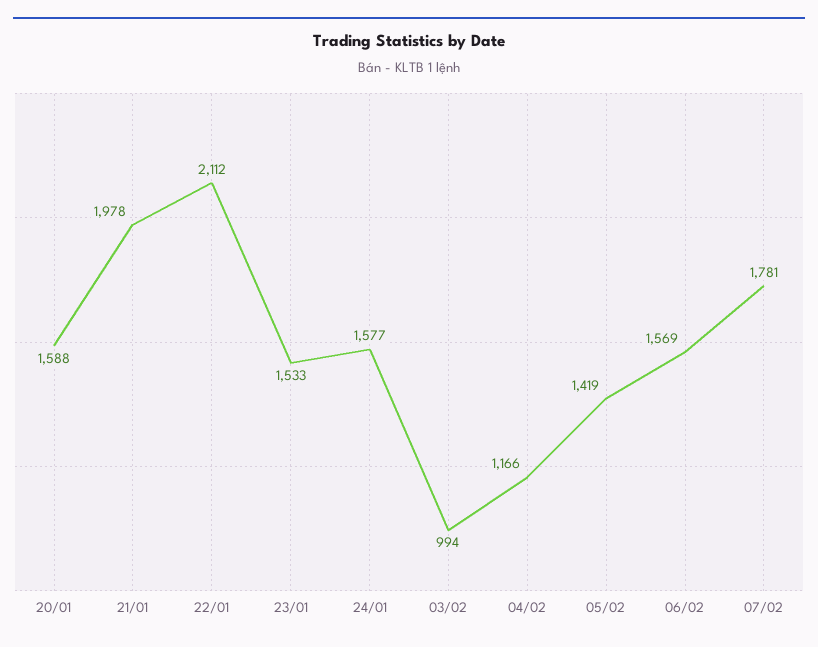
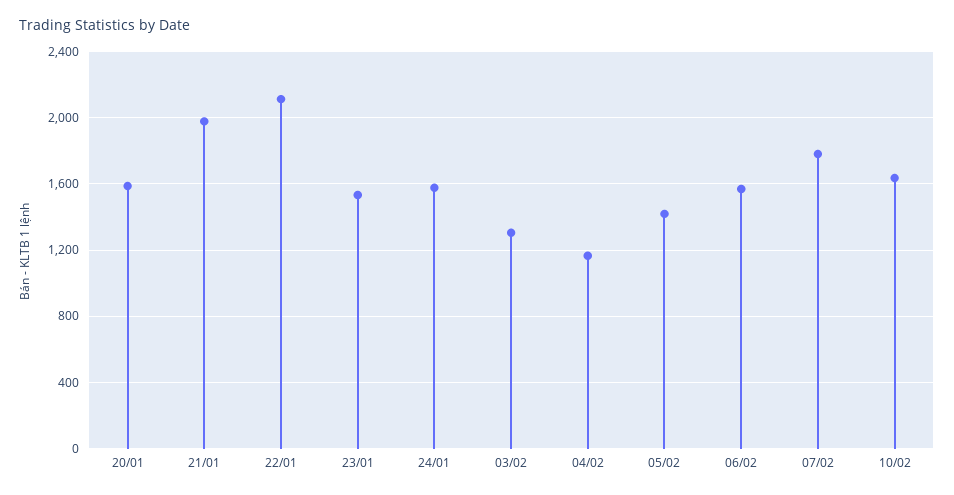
03/02: 994 -> 1300
10/02: none -> 1650

